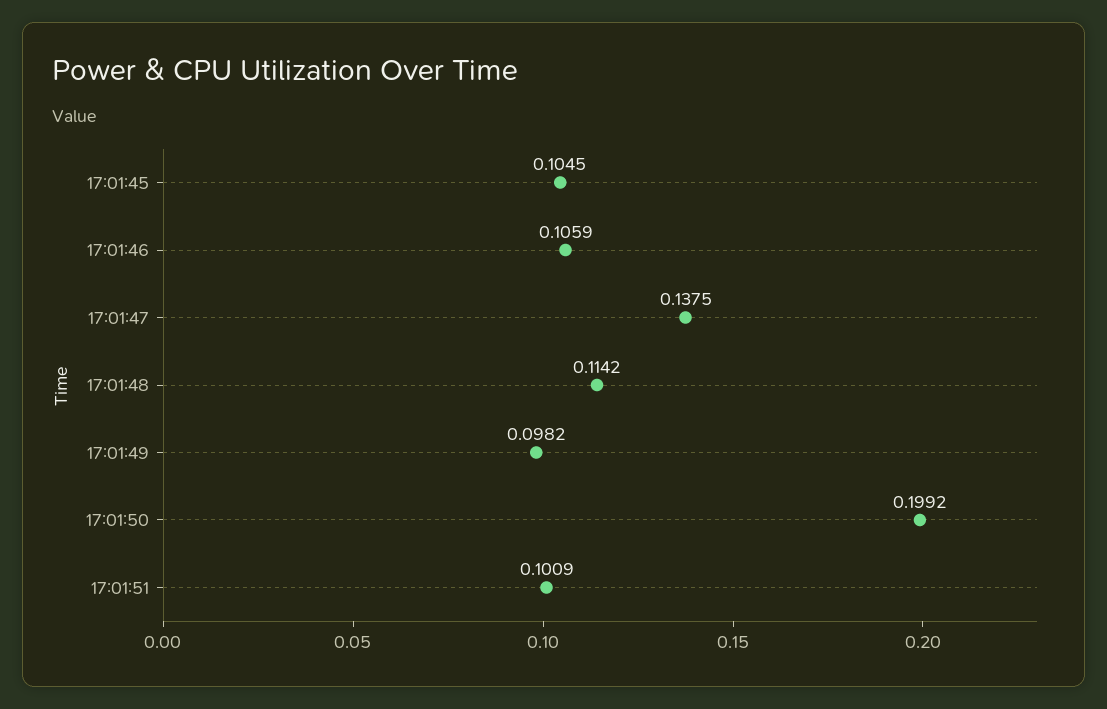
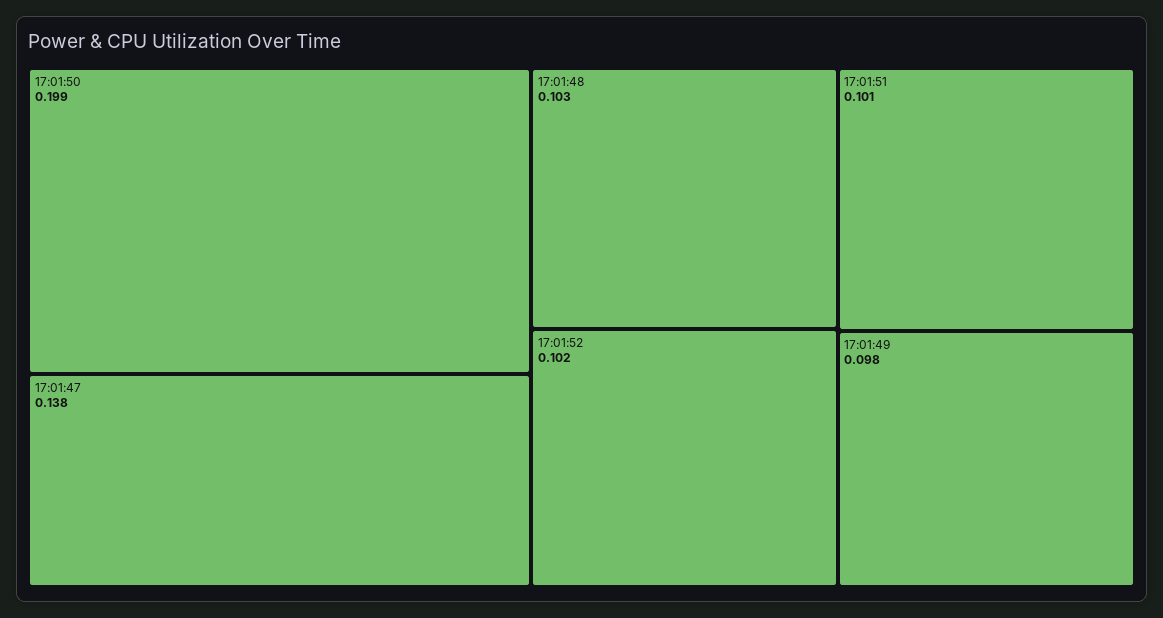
17:01:45: 0.1045 -> none
17:01:46: 0.1059 -> none
17:01:48: 0.1142 -> 0.103
17:01:52: none -> 0.102

